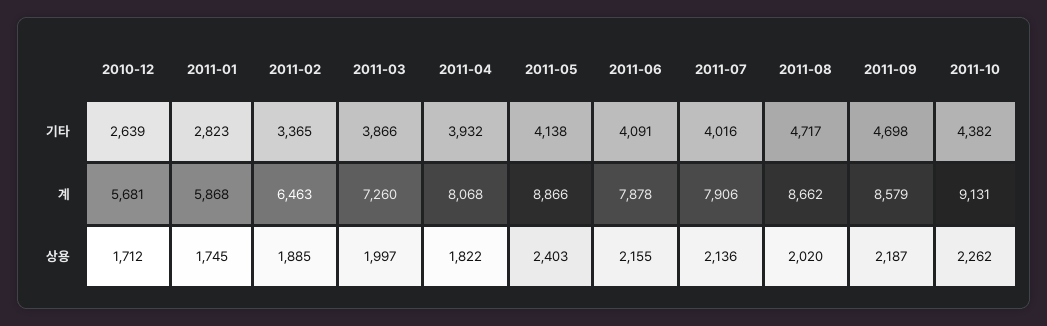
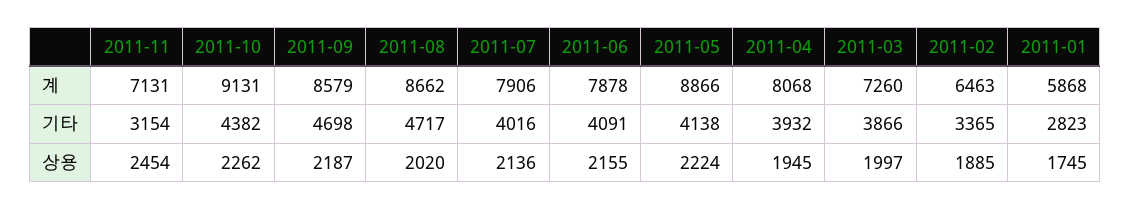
2010-12, 기타: 2639 -> none
2010-12, 계: 5681 -> none
2010-12, 상용: 1712 -> none
2011-04, 상용: 1822 -> 1945
2011-05, 상용: 2403 -> 2224
2011-11, 계: none -> 7131
2011-11, 기타: none -> 3154
2011-11, 상용: none -> 2454

